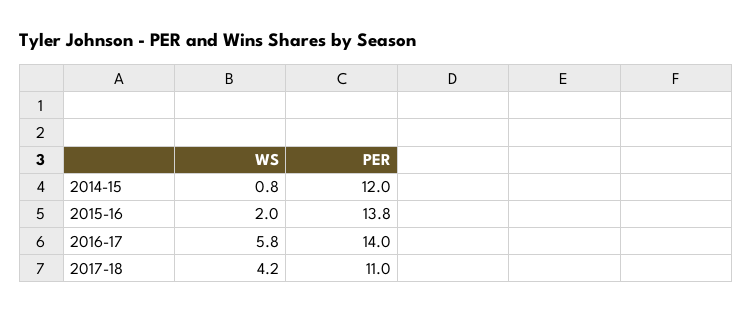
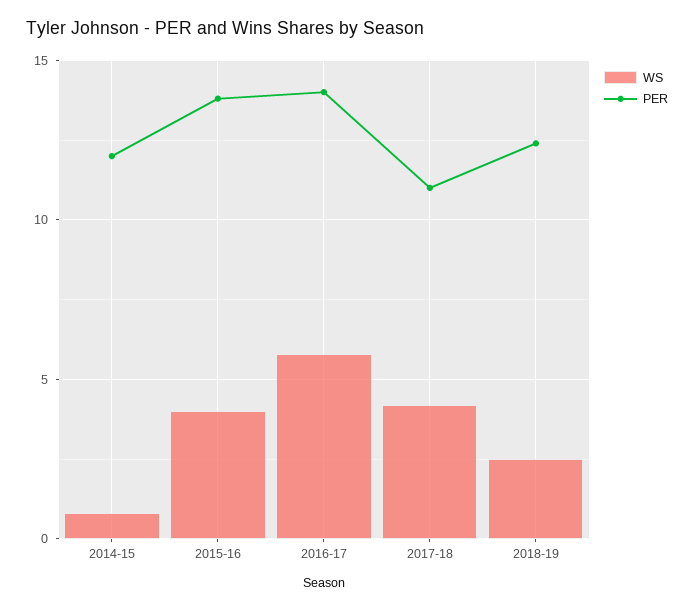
WS, 2015-16: 2 -> 4
WS, 2018-19: none -> 2.5
PER, 2018-19: none -> 12.5

